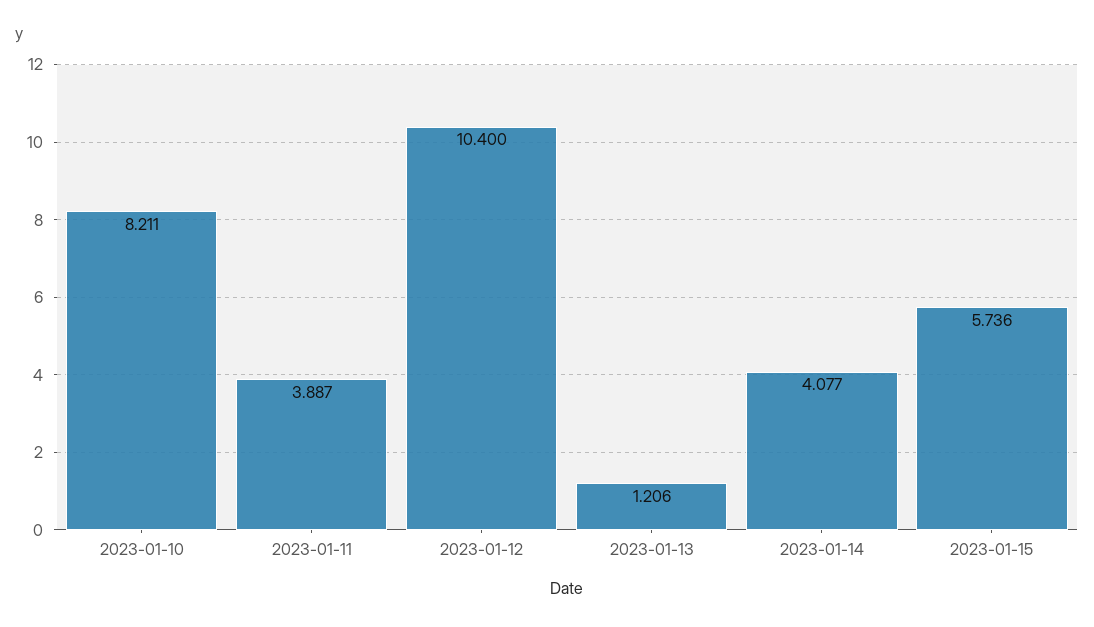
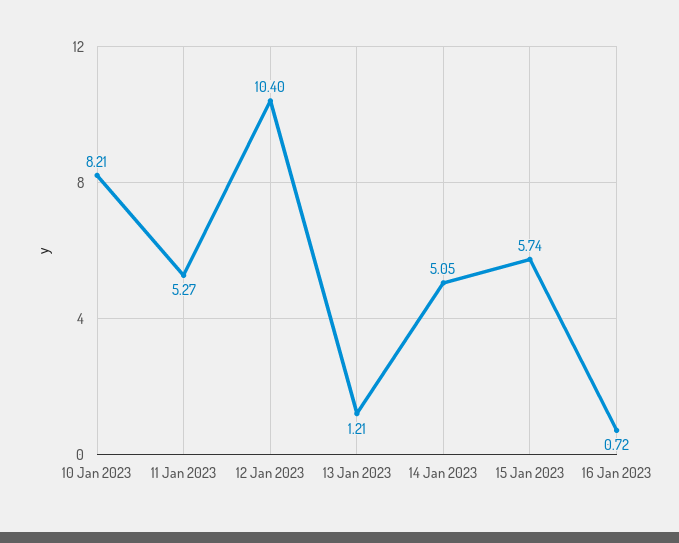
2023-01-11: 3.887 -> 5.27
2023-01-14: 4.077 -> 5.05
16 Jan 2023: none -> 0.72

